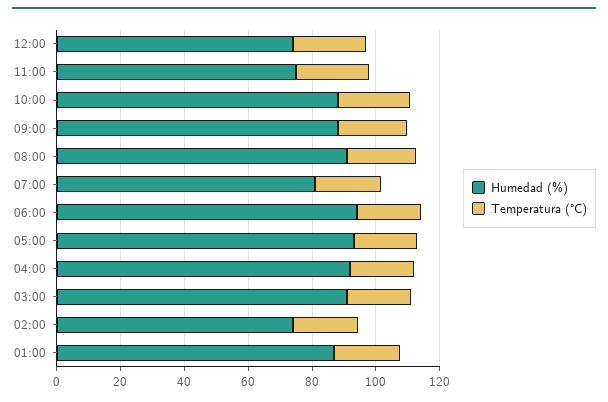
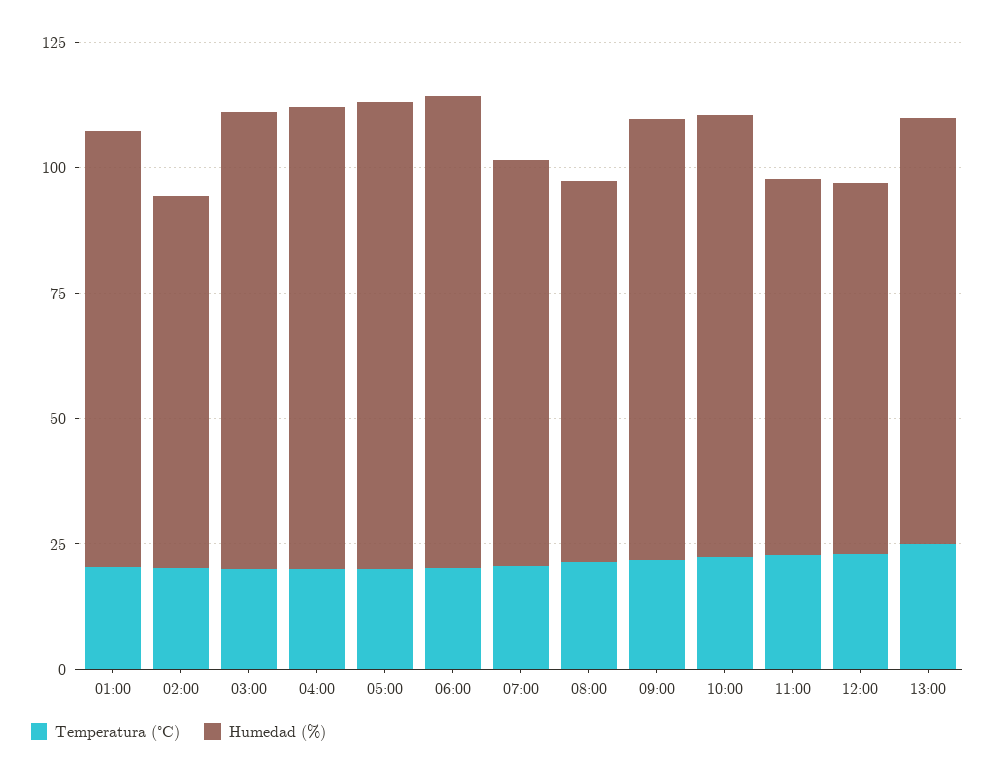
Humedad (%), 08:00: 90 -> 75
Temperatura (°C), 13:00: none -> 25
Humedad (%), 13:00: none -> 85

